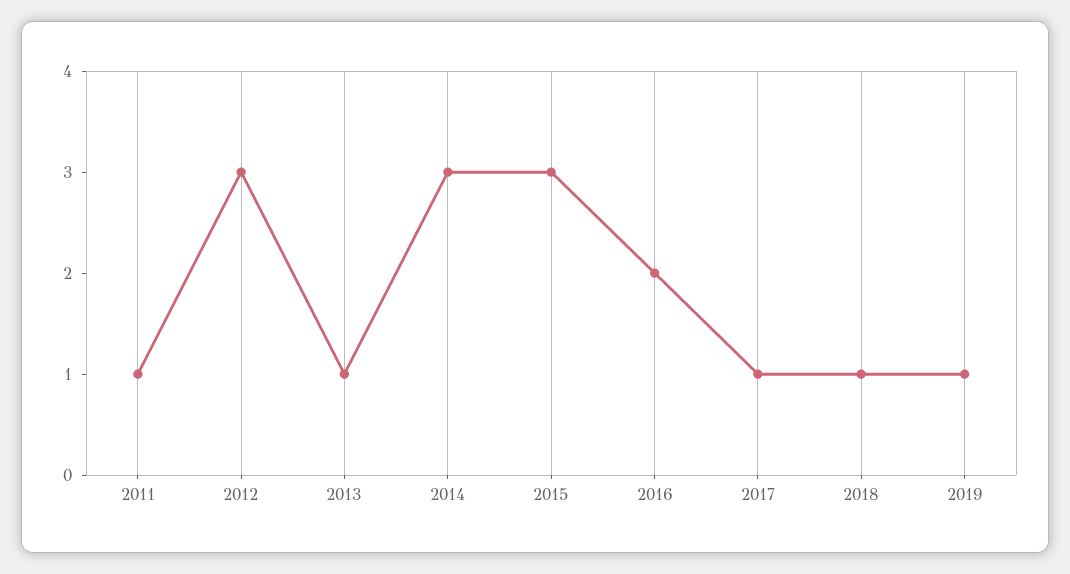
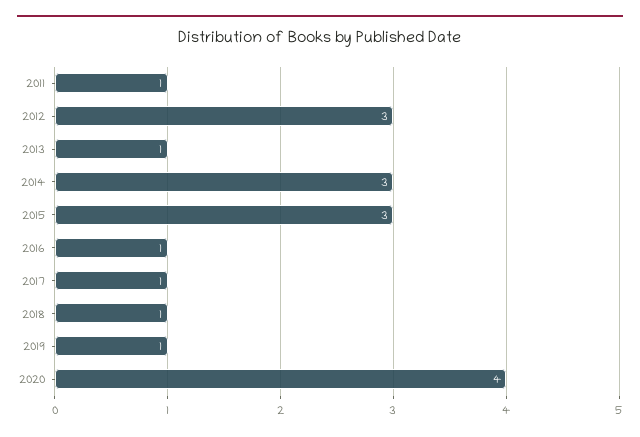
2016: 2 -> 1
2020: none -> 4

